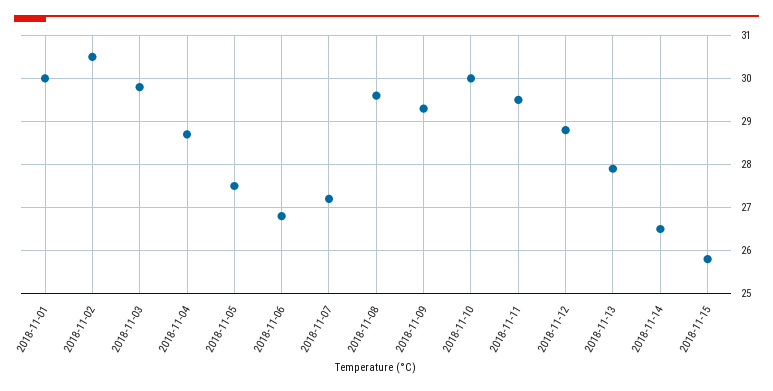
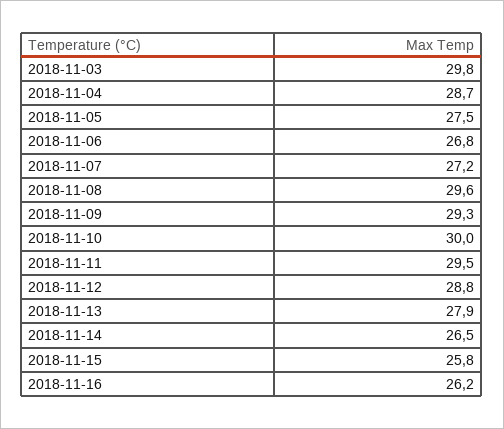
2018-11-01: 30 -> none
2018-11-02: 30.5 -> none
2018-11-16: none -> 26.2

